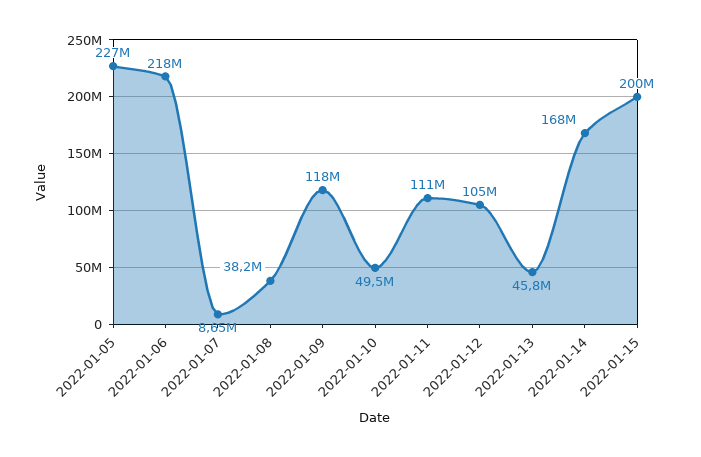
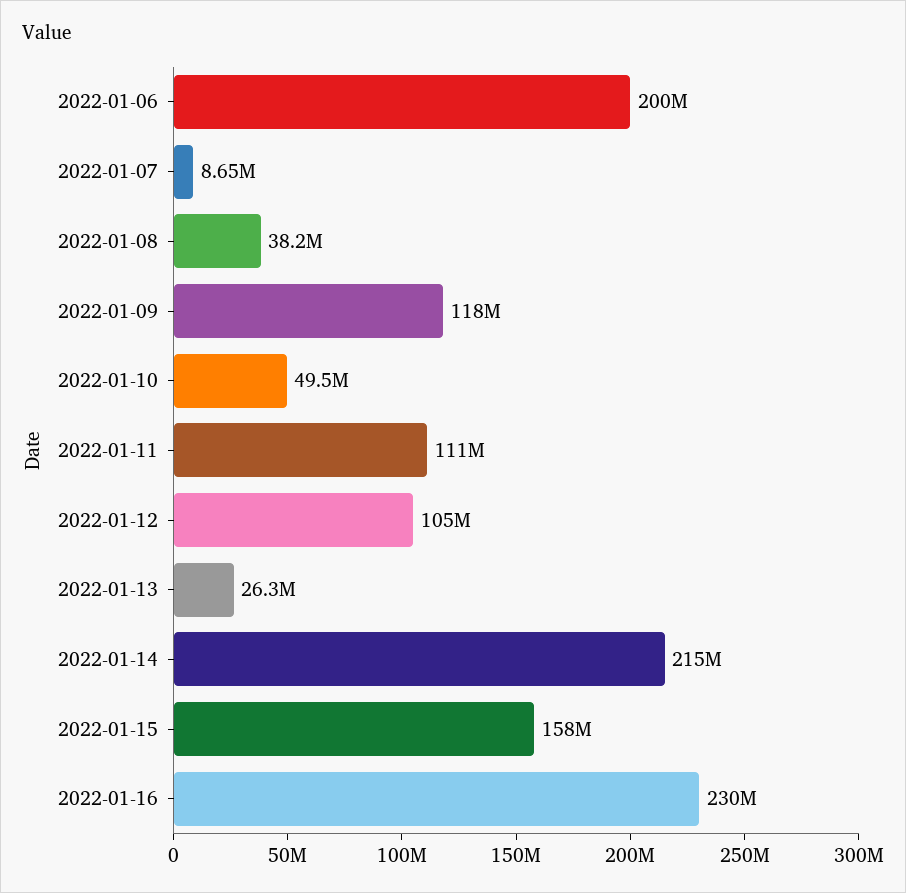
2022-01-05: 227000000 -> none
2022-01-06: 218000000 -> 200000000
2022-01-13: 45800000 -> 26300000
2022-01-14: 168000000 -> 215000000
2022-01-15: 200000000 -> 158000000
2022-01-16: none -> 230000000

